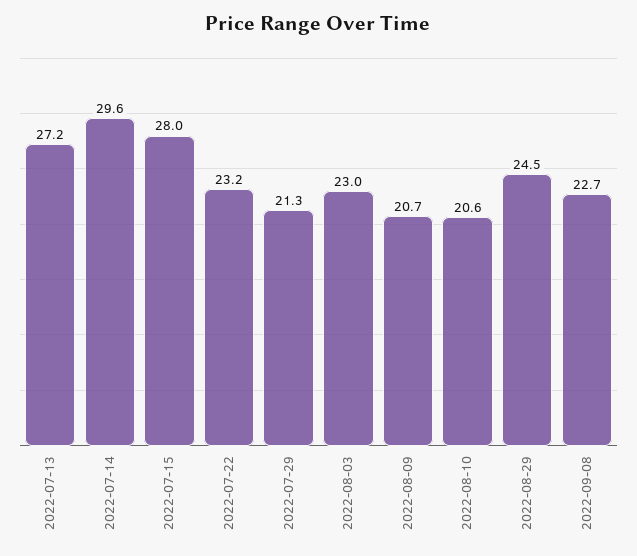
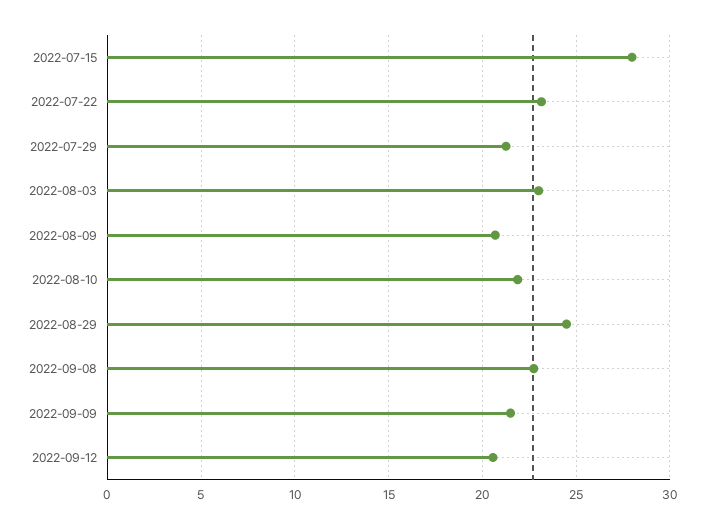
2022-07-13: 27.2 -> none
2022-07-14: 29.6 -> none
2022-08-10: 20.6 -> 22
2022-09-09: none -> 21.5
2022-09-12: none -> 20.5

